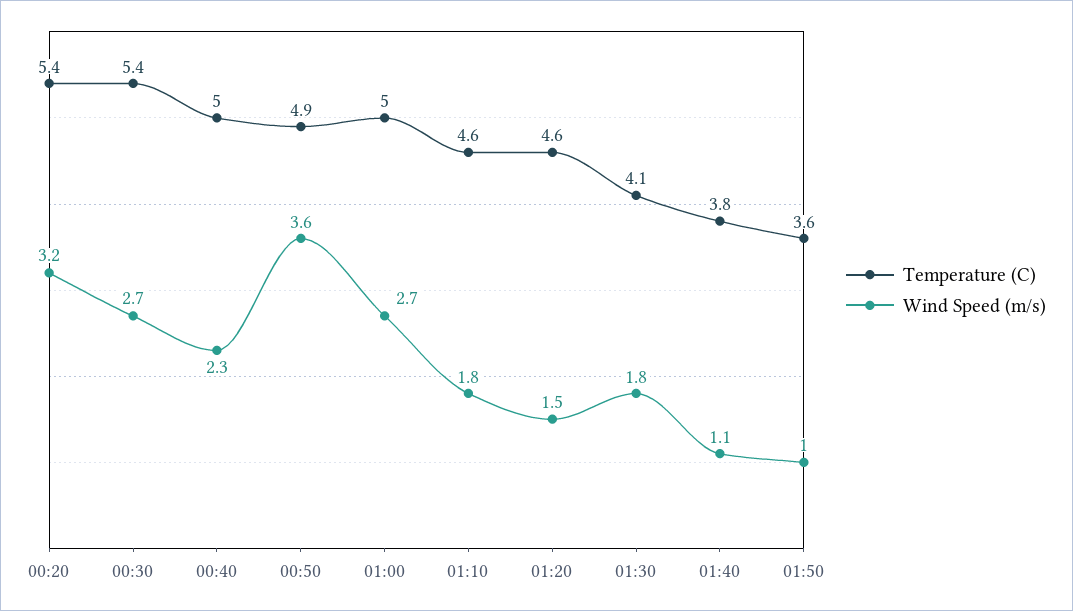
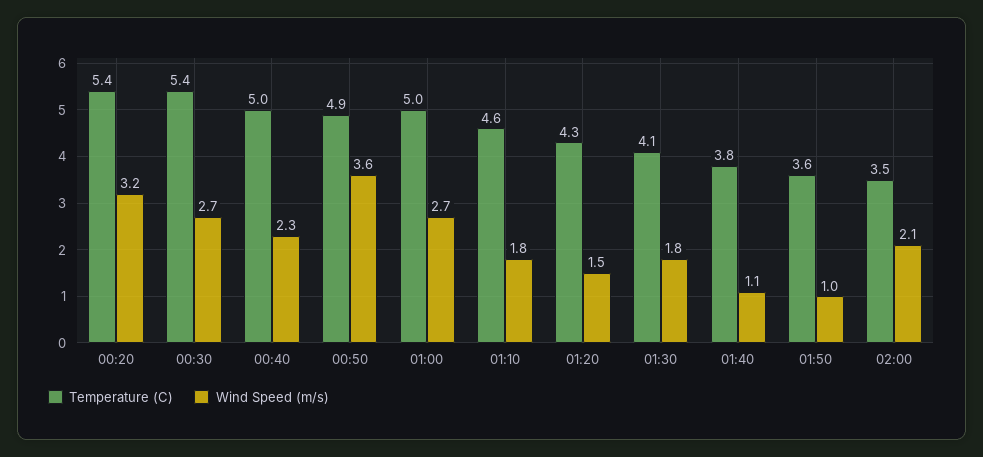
Temperature (C), 01:20: 4.6 -> 4.3
Temperature (C), 02:00: none -> 3.5
Wind Speed (m/s), 02:00: none -> 2.1

